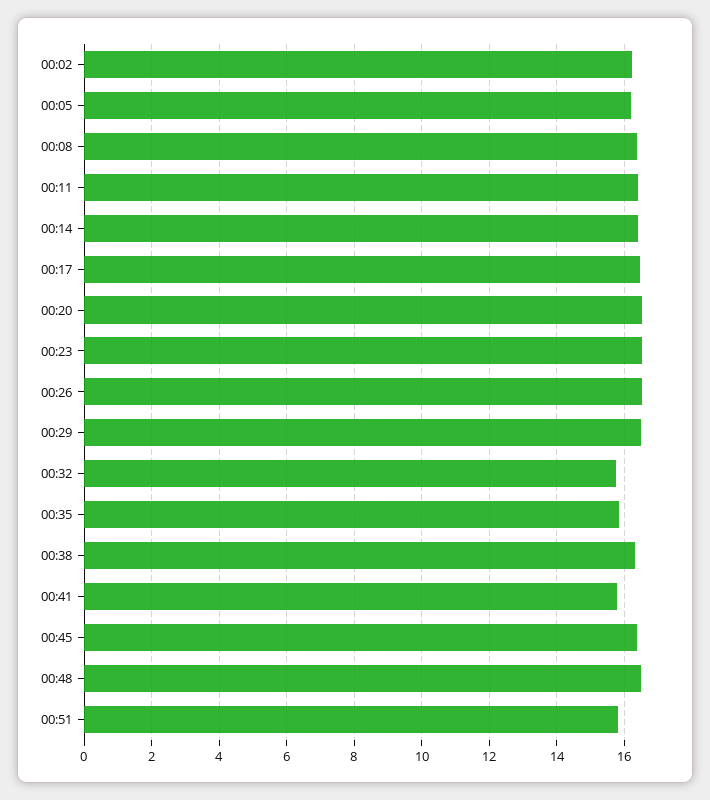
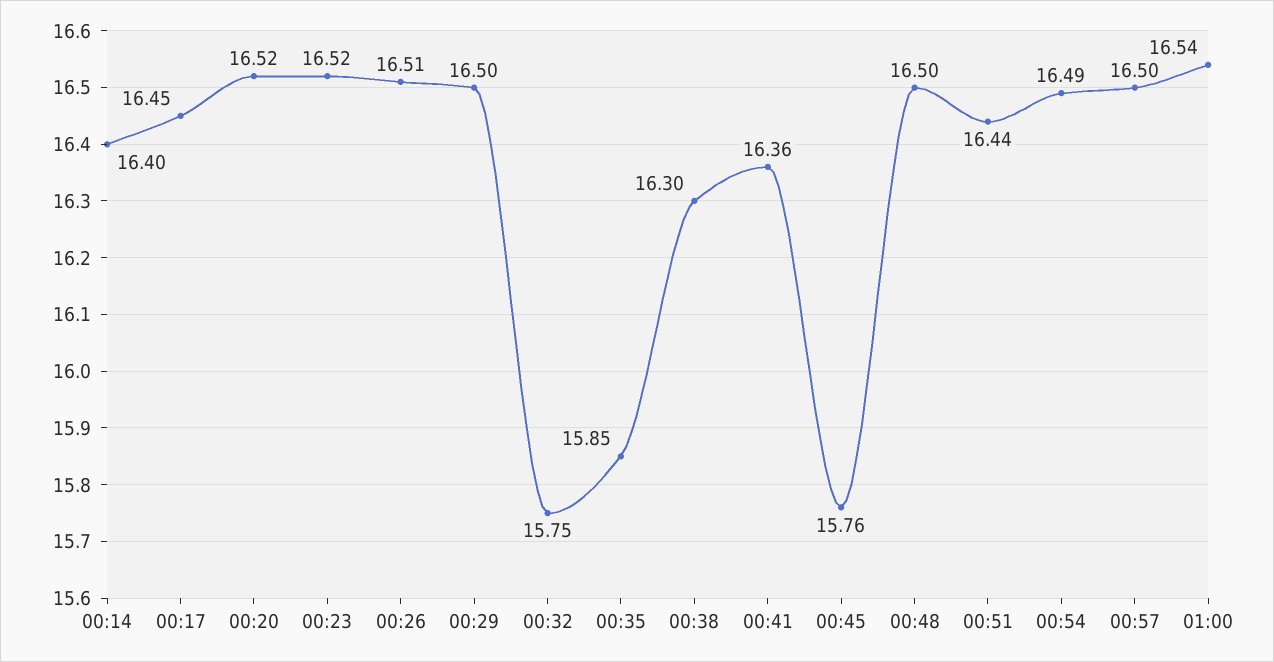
00:02: 16.2 -> none
00:05: 16.2 -> none
00:08: 16.4 -> none
00:11: 16.4 -> none
00:41: 15.8 -> 16.36
00:45: 16.4 -> 15.76
00:51: 15.8 -> 16.44
00:54: none -> 16.49
00:57: none -> 16.5
01:00: none -> 16.54

